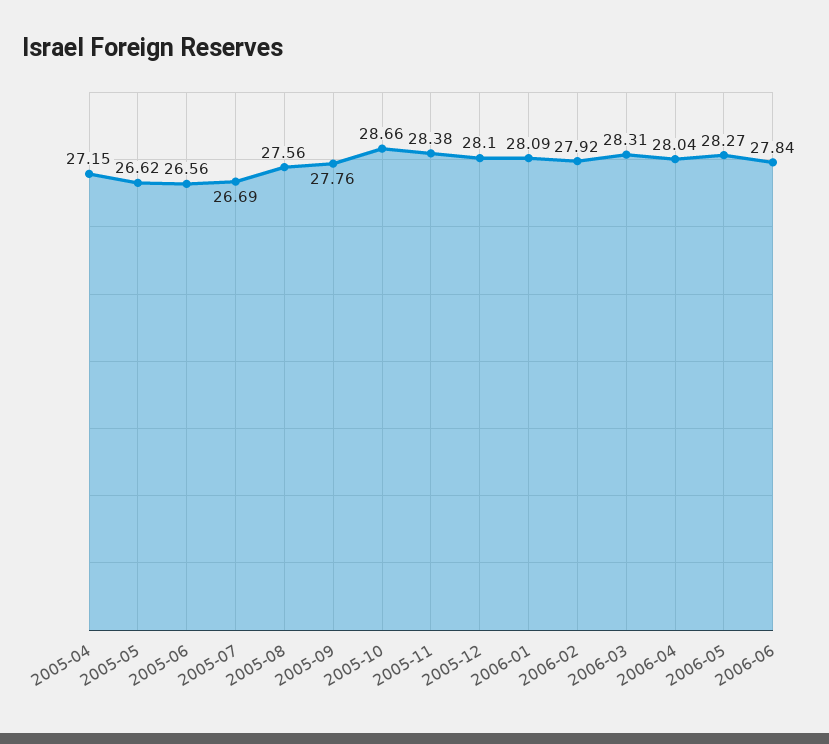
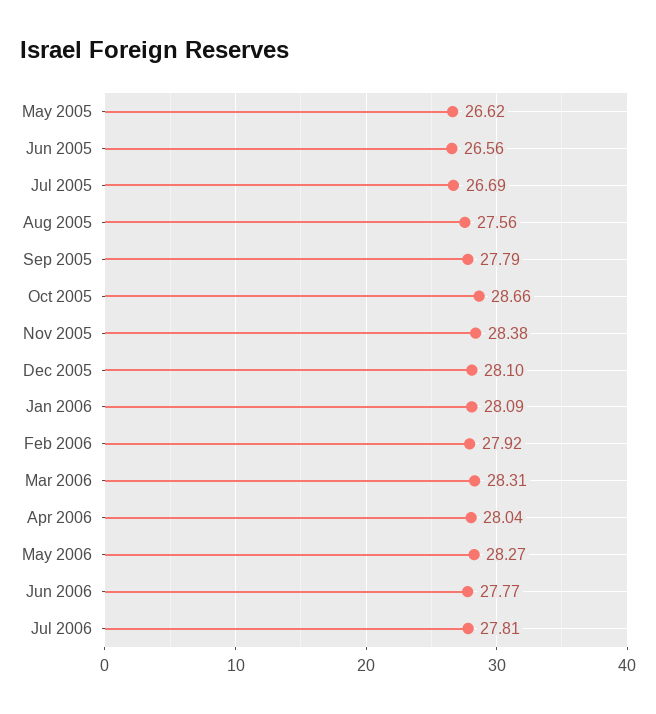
2005-04: 27.15 -> none
2005-09: 27.76 -> 27.79
2006-06: 27.84 -> 27.77
Jul 2006: none -> 27.81

